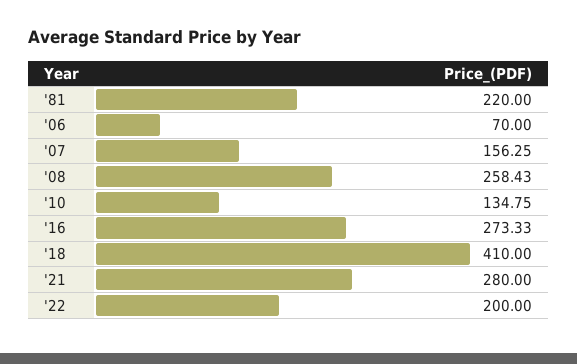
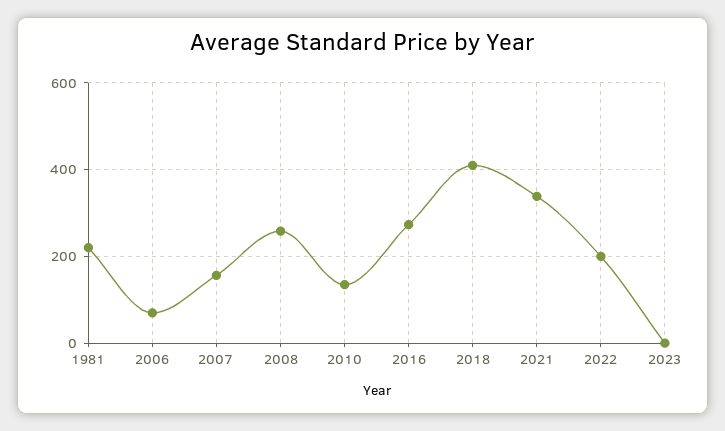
'21: 280 -> 340
2023: none -> 0

